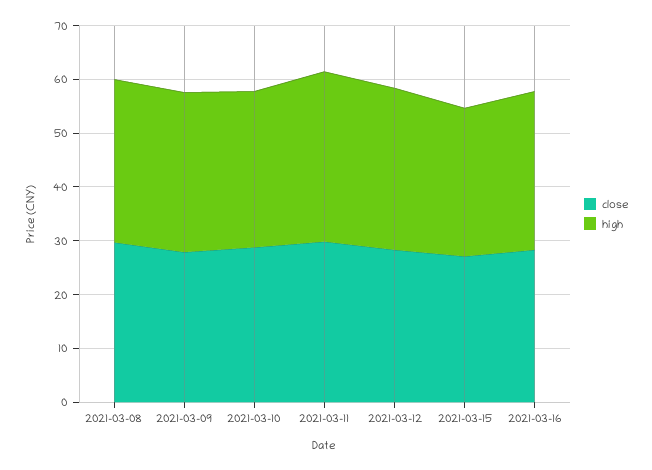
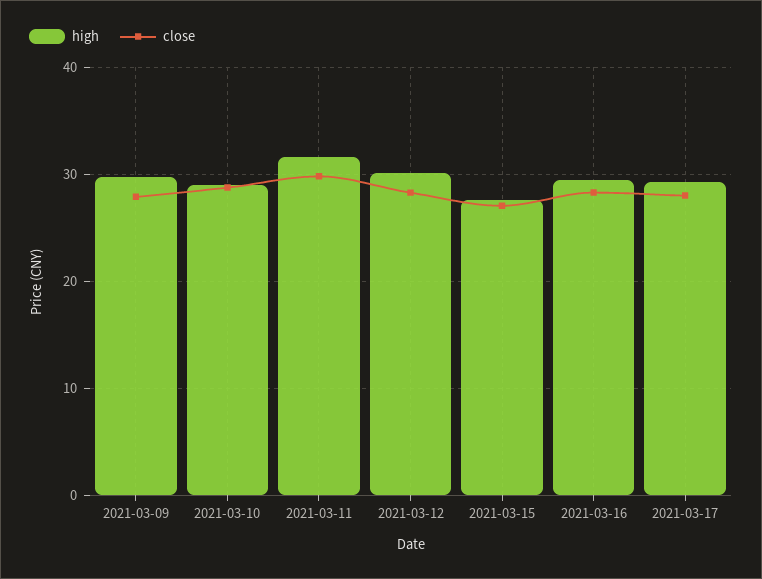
close, 2021-03-08: 30 -> none
high, 2021-03-08: 30 -> none
high, 2021-03-17: none -> 29
close, 2021-03-17: none -> 28

